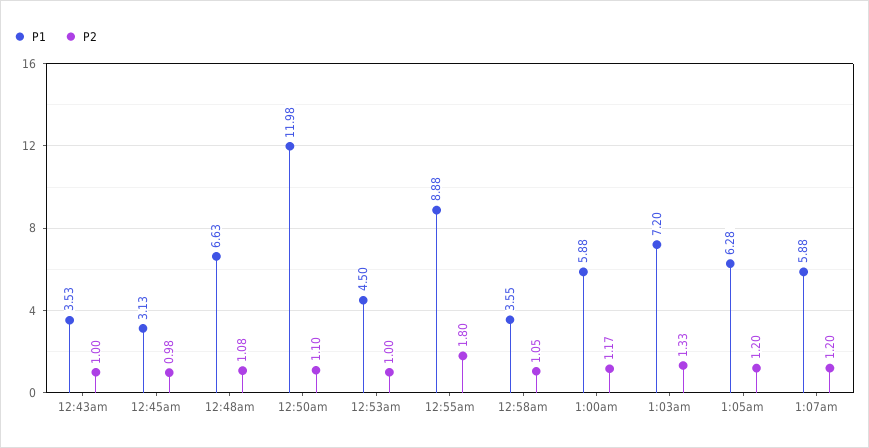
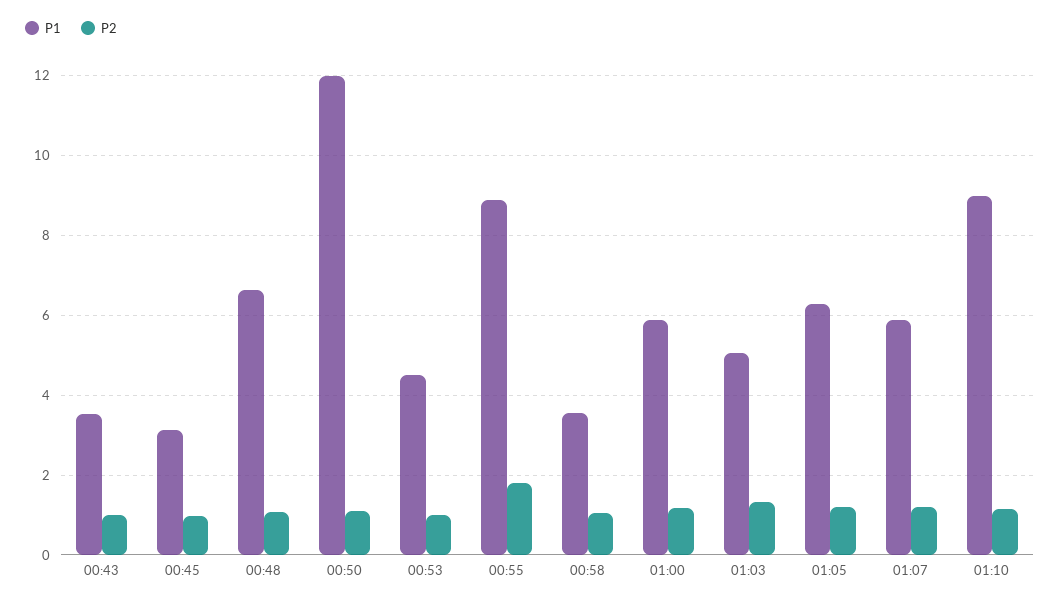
P1, 1:03am: 7.2 -> 5
P1, 01:10: none -> 9
P2, 01:10: none -> 1.2

